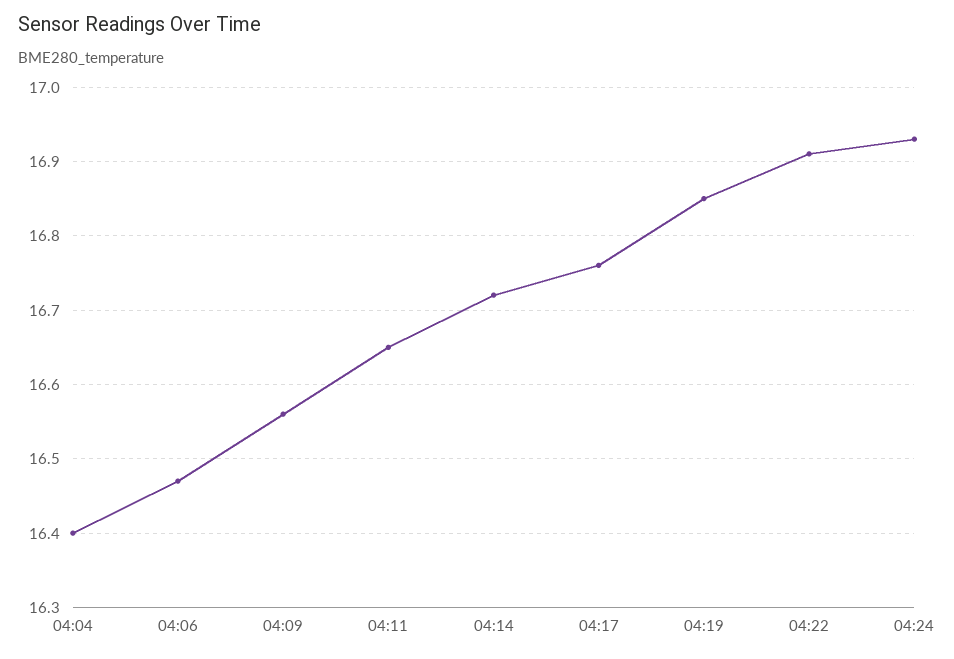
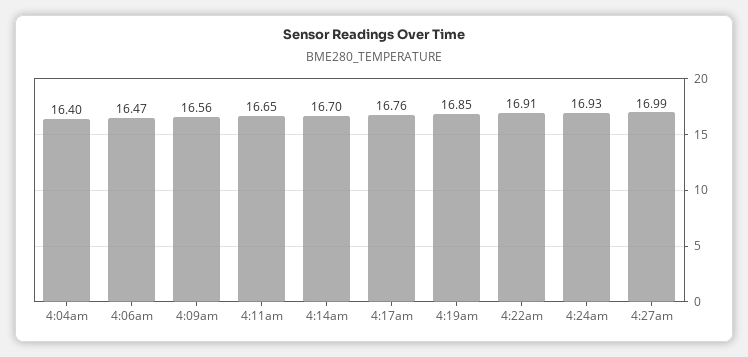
04:14: 16.72 -> 16.7
4:27am: none -> 16.99

